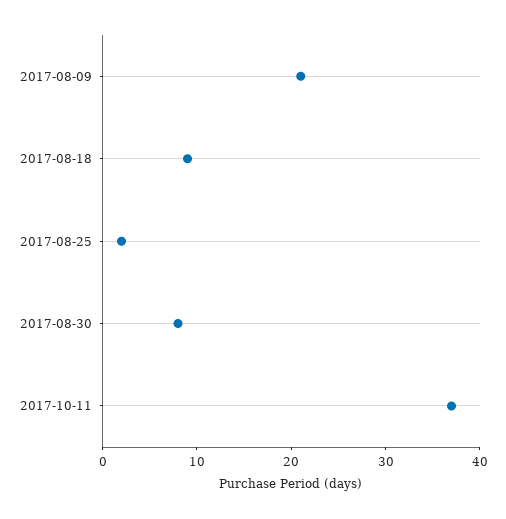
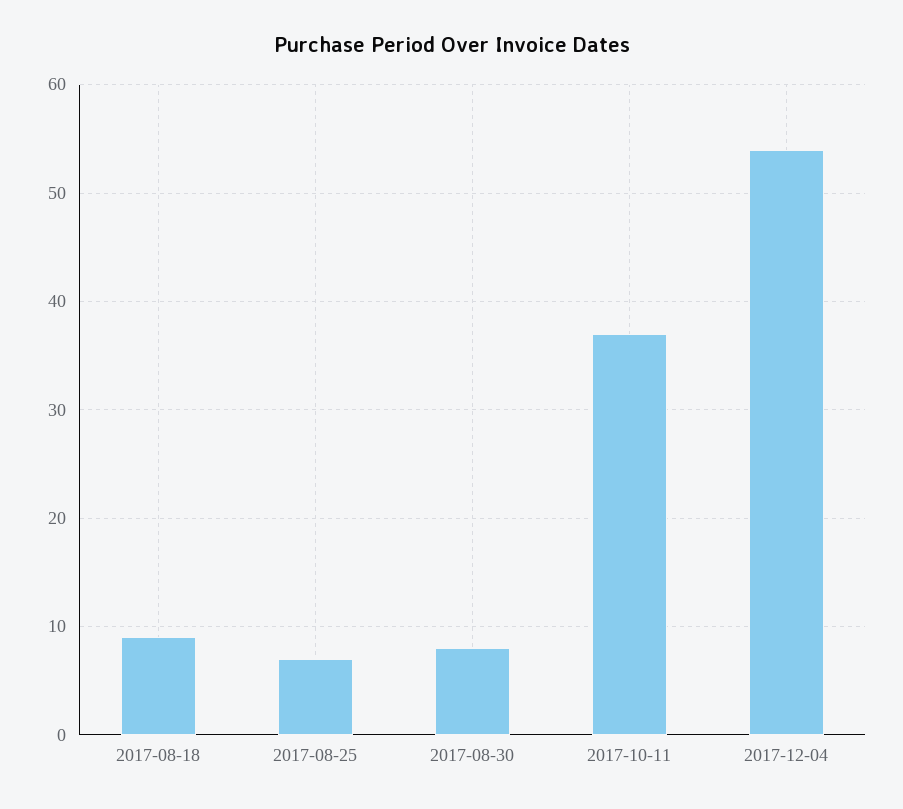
2017-08-09: 21 -> none
2017-08-25: 2 -> 7
2017-12-04: none -> 54

